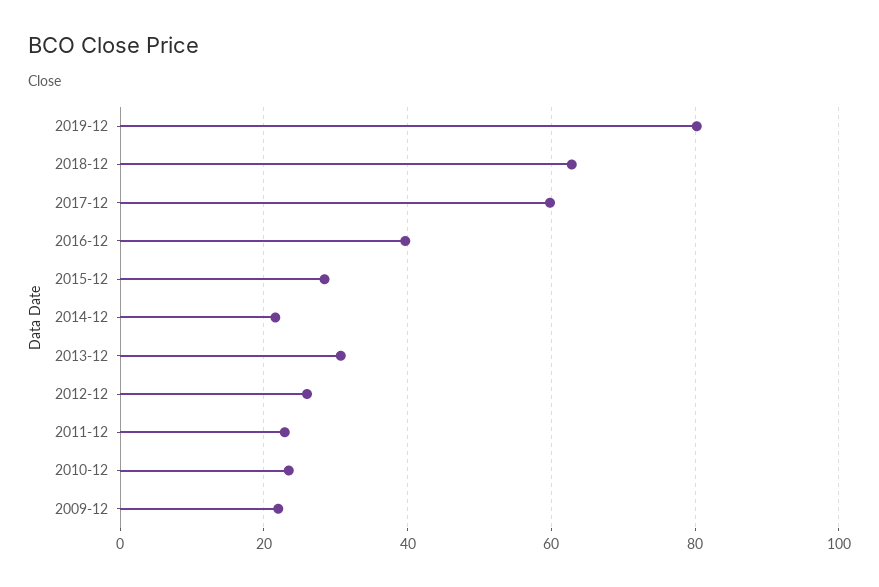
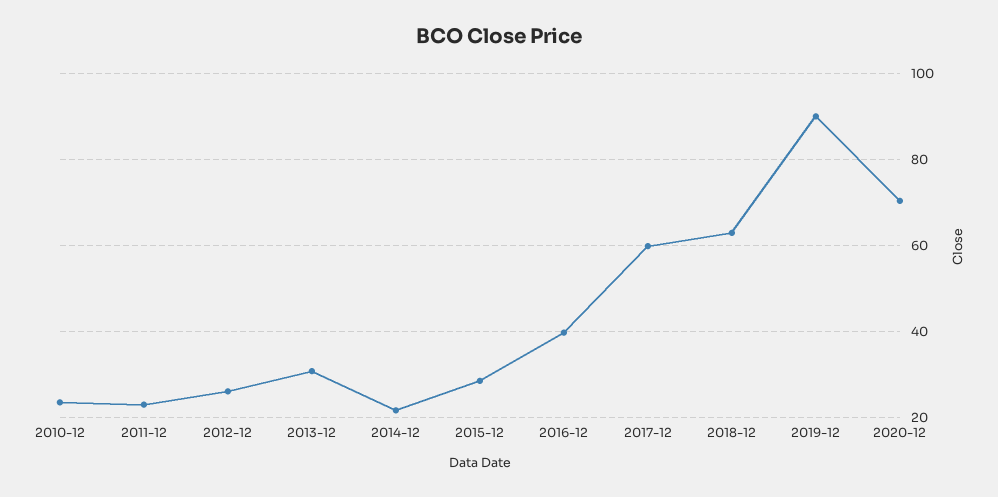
2019-12: 80 -> 90
2009-12: 22 -> none
2020-12: none -> 70

